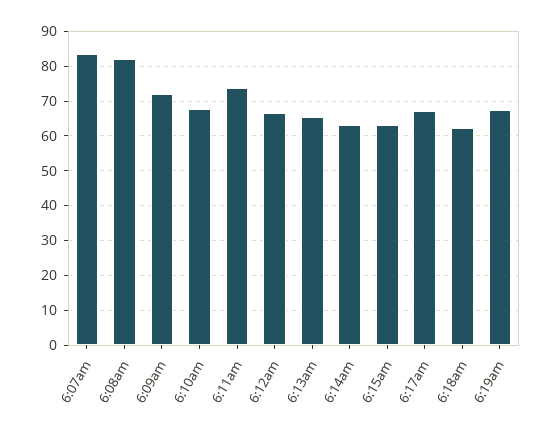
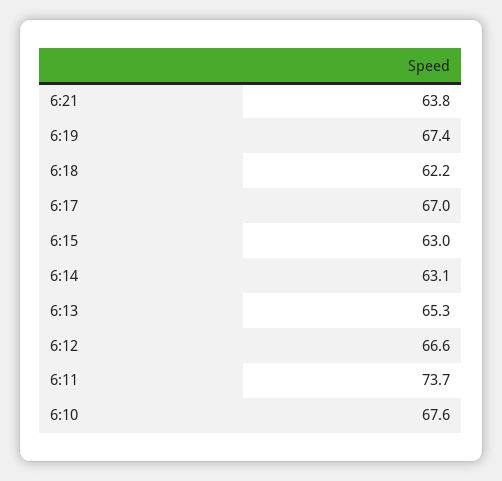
6:07am: 84 -> none
6:08am: 82 -> none
6:09am: 72 -> none
6:21: none -> 63.8

